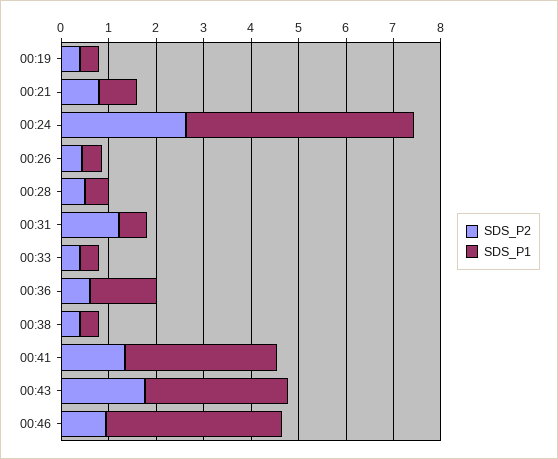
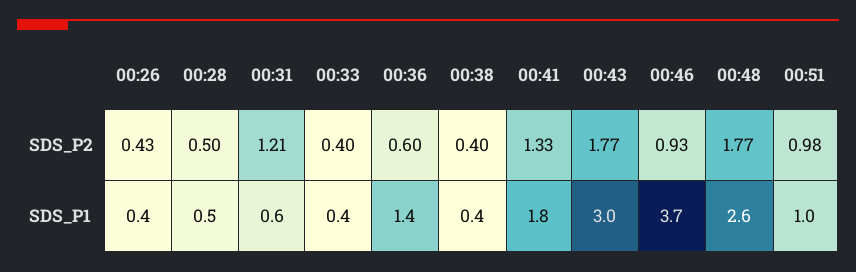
SDS_P2, 00:19: 0.4 -> none
SDS_P1, 00:19: 0.4 -> none
SDS_P2, 00:21: 0.8 -> none
SDS_P1, 00:21: 0.8 -> none
SDS_P2, 00:24: 2.6 -> none
SDS_P1, 00:24: 4.8 -> none
SDS_P1, 00:41: 3.2 -> 1.8
SDS_P2, 00:48: none -> 1.77
SDS_P2, 00:51: none -> 0.98
SDS_P1, 00:48: none -> 2.6
SDS_P1, 00:51: none -> 1

